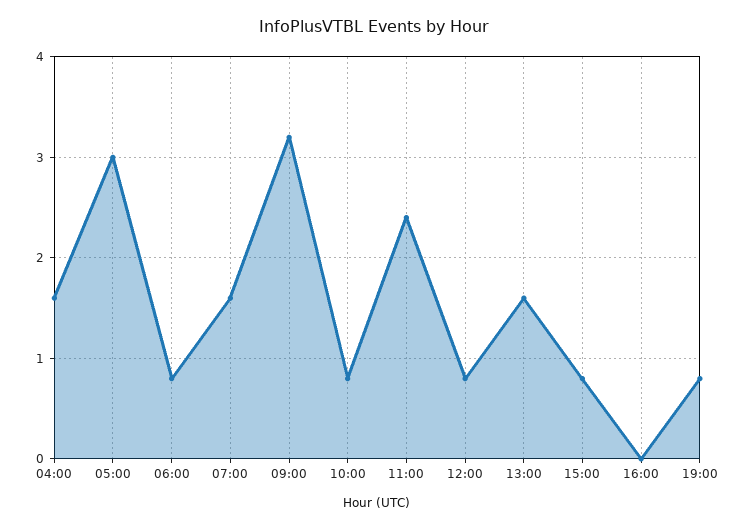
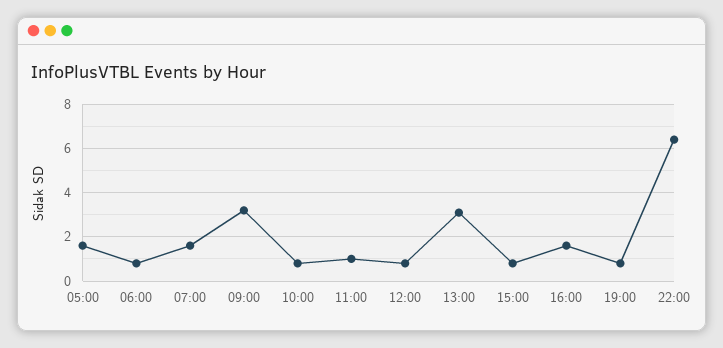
04:00: 1.6 -> none
05:00: 3 -> 1.5
11:00: 2.4 -> 1
13:00: 1.6 -> 3
16:00: 0 -> 1.5
22:00: none -> 6.5

